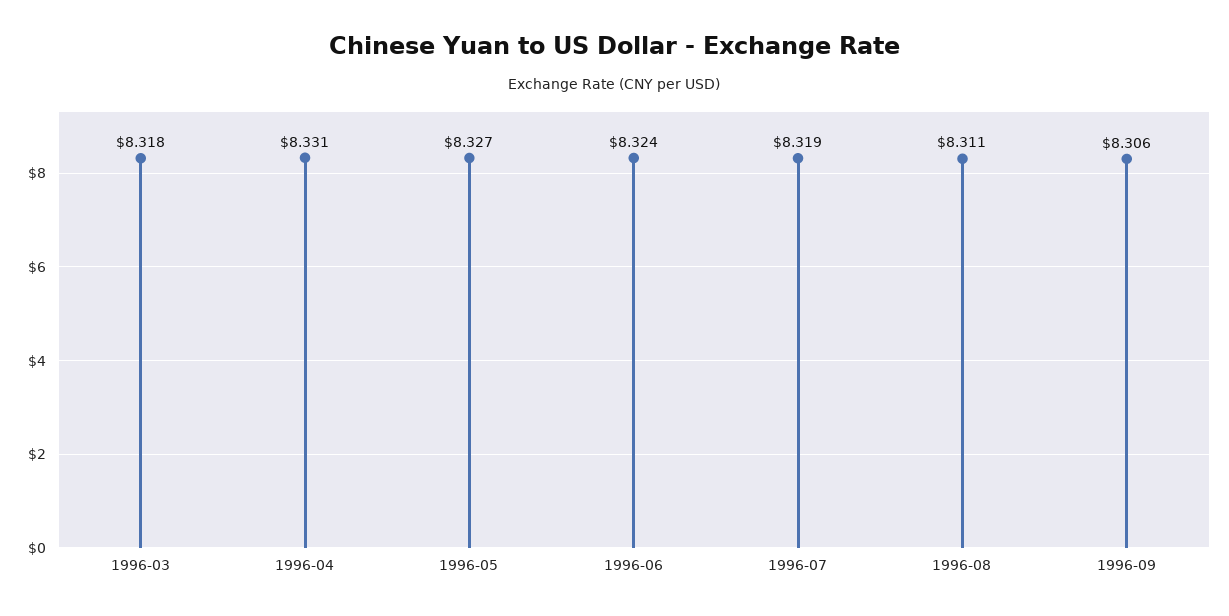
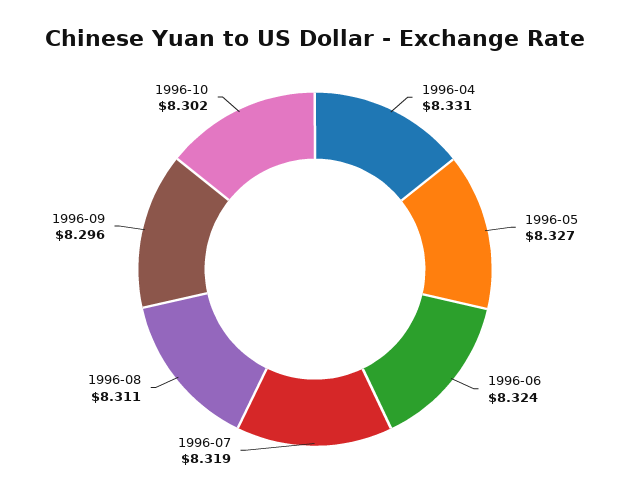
1996-03: 8.318 -> none
1996-09: 8.306 -> 8.296
1996-10: none -> 8.302

